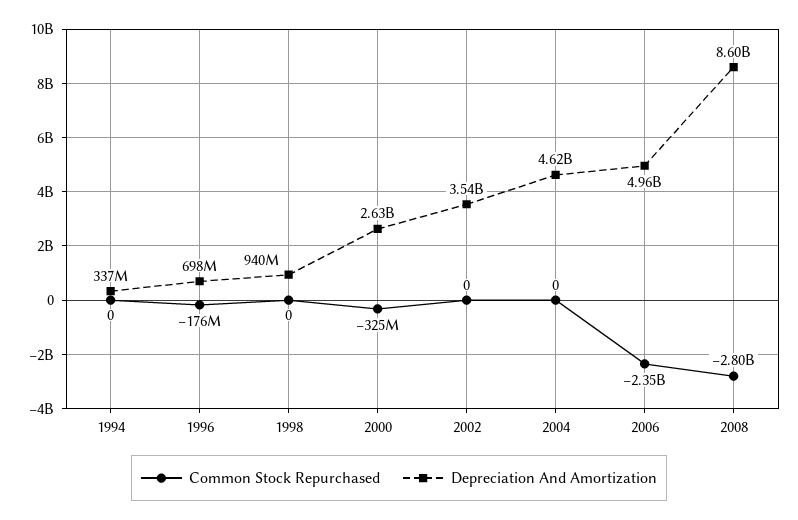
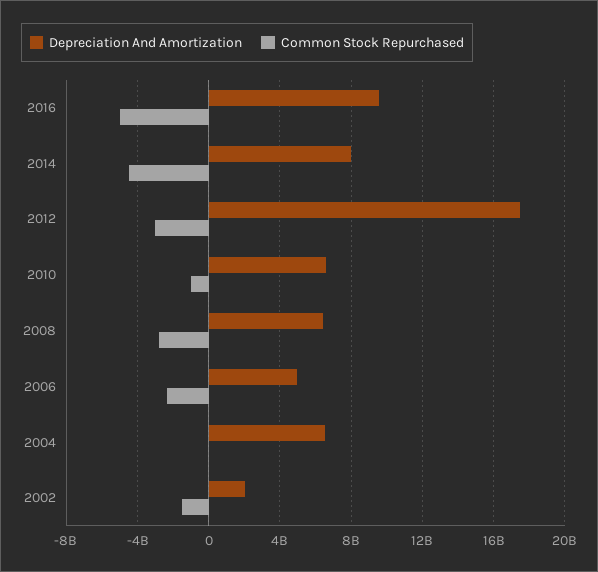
Common Stock Repurchased, 1994: 0 -> none
Depreciation And Amortization, 1994: 337000000 -> none
Common Stock Repurchased, 1996: -176000000 -> none
Depreciation And Amortization, 1996: 698000000 -> none
Common Stock Repurchased, 1998: 0 -> none
Depreciation And Amortization, 1998: 940000000 -> none
Common Stock Repurchased, 2000: -325000000 -> none
Depreciation And Amortization, 2000: 2630000000 -> none
Common Stock Repurchased, 2002: 0 -> -1500000000
Depreciation And Amortization, 2002: 3540000000 -> 2000000000
Depreciation And Amortization, 2004: 4620000000 -> 6500000000
Depreciation And Amortization, 2008: 8600000000 -> 6500000000
Depreciation And Amortization, 2016: none -> 9500000000
Common Stock Repurchased, 2016: none -> -5000000000
Depreciation And Amortization, 2014: none -> 8000000000
Common Stock Repurchased, 2014: none -> -4500000000
Depreciation And Amortization, 2012: none -> 17500000000
Common Stock Repurchased, 2012: none -> -3000000000
Depreciation And Amortization, 2010: none -> 6500000000
Common Stock Repurchased, 2010: none -> -1000000000

